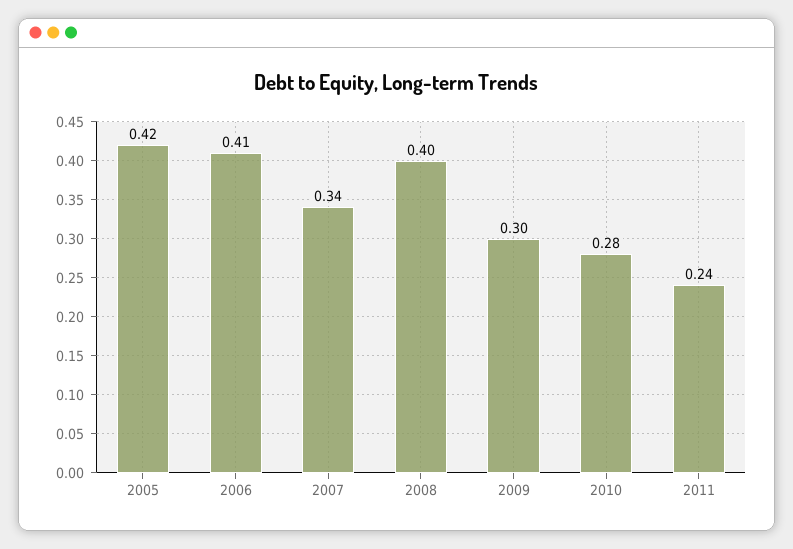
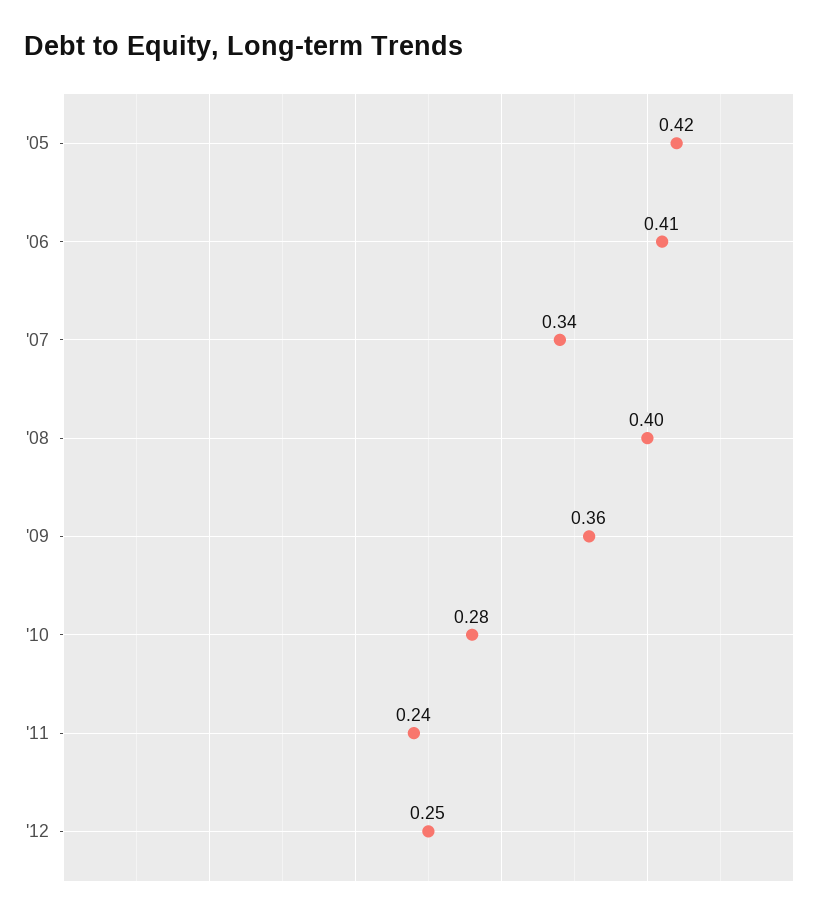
2009: 0.3 -> 0.36
'12: none -> 0.25

